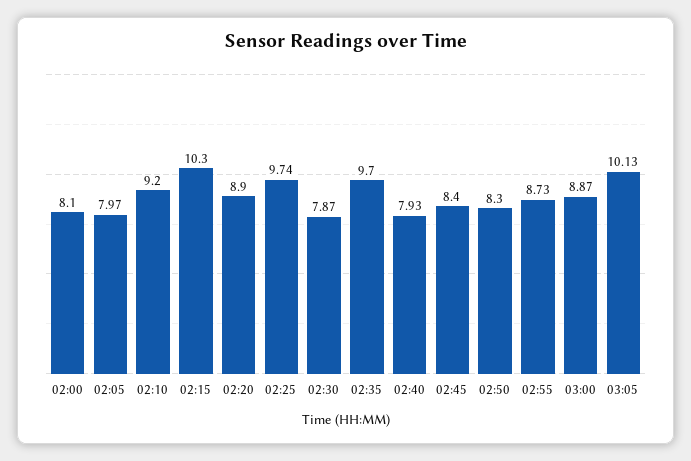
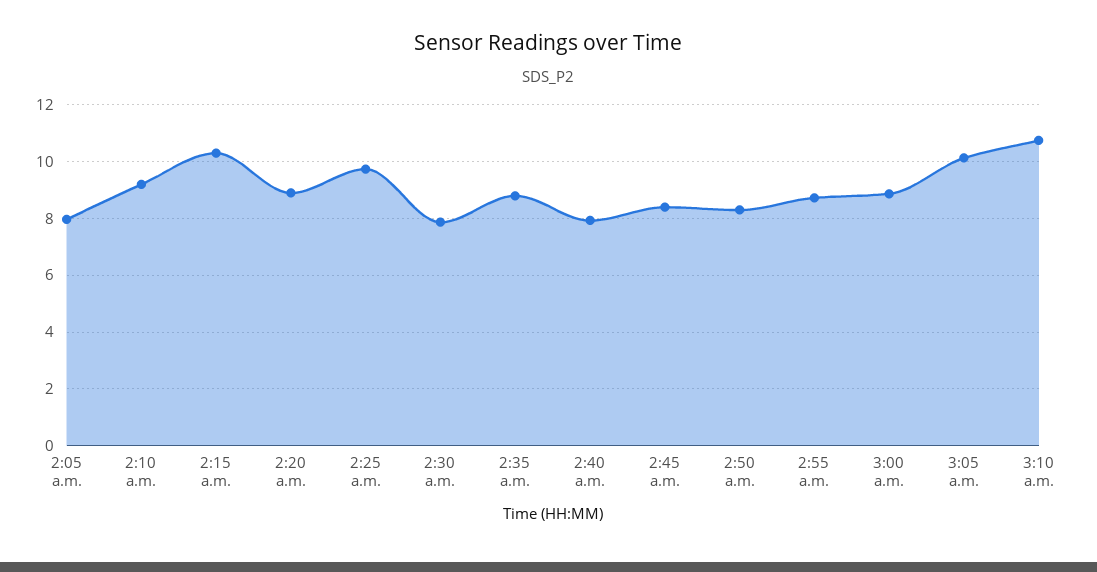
02:00: 8.1 -> none
02:35: 9.7 -> 8.75
3:10 a.m.: none -> 10.75

